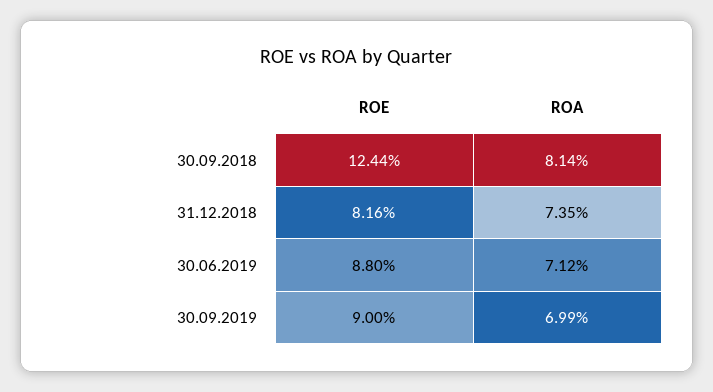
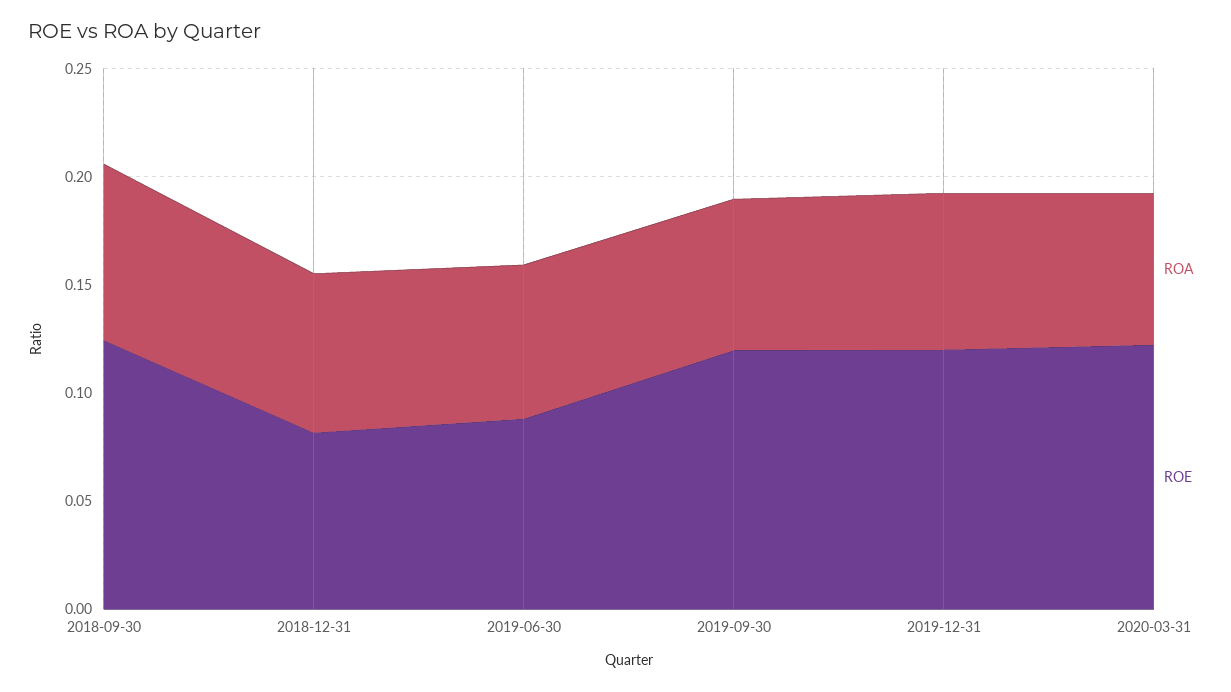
ROE, 30.09.2019: 0.09 -> 0.12
ROA, 2019-12-31: none -> 0.07
ROE, 2019-12-31: none -> 0.12
ROA, 2020-03-31: none -> 0.07
ROE, 2020-03-31: none -> 0.12

